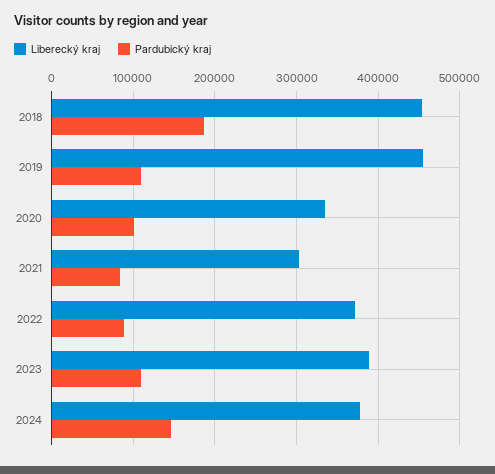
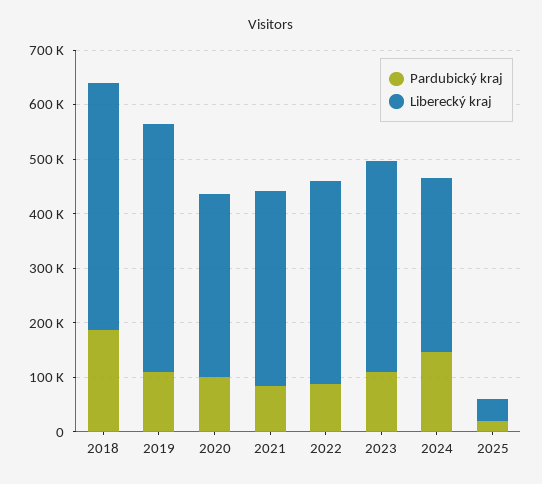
Liberecký kraj, 2021: 300000 -> 360000
Liberecký kraj, 2024: 380000 -> 320000
Pardubický kraj, 2025: none -> 20000
Liberecký kraj, 2025: none -> 40000

